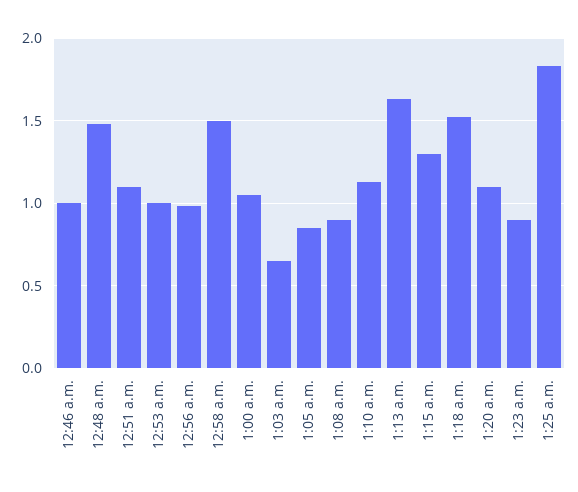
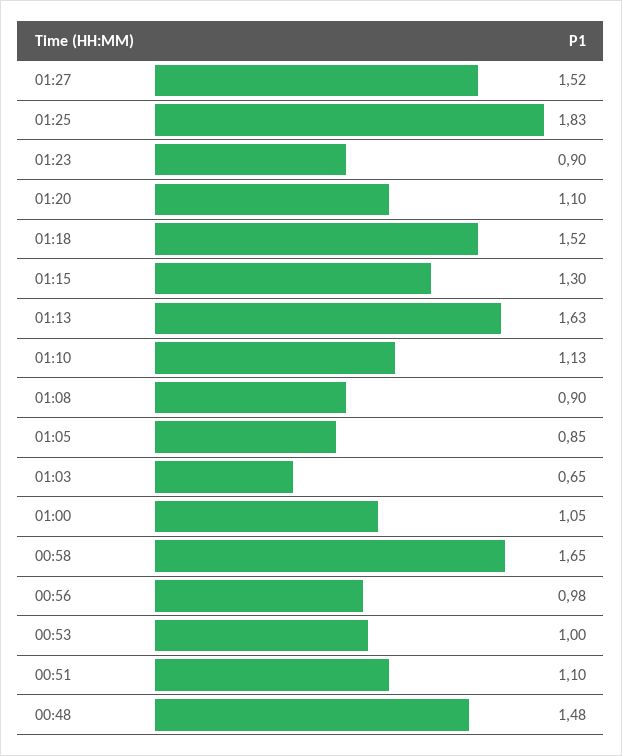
12:46 a.m.: 1 -> none
12:58 a.m.: 1.5 -> 1.65
01:27: none -> 1.52

